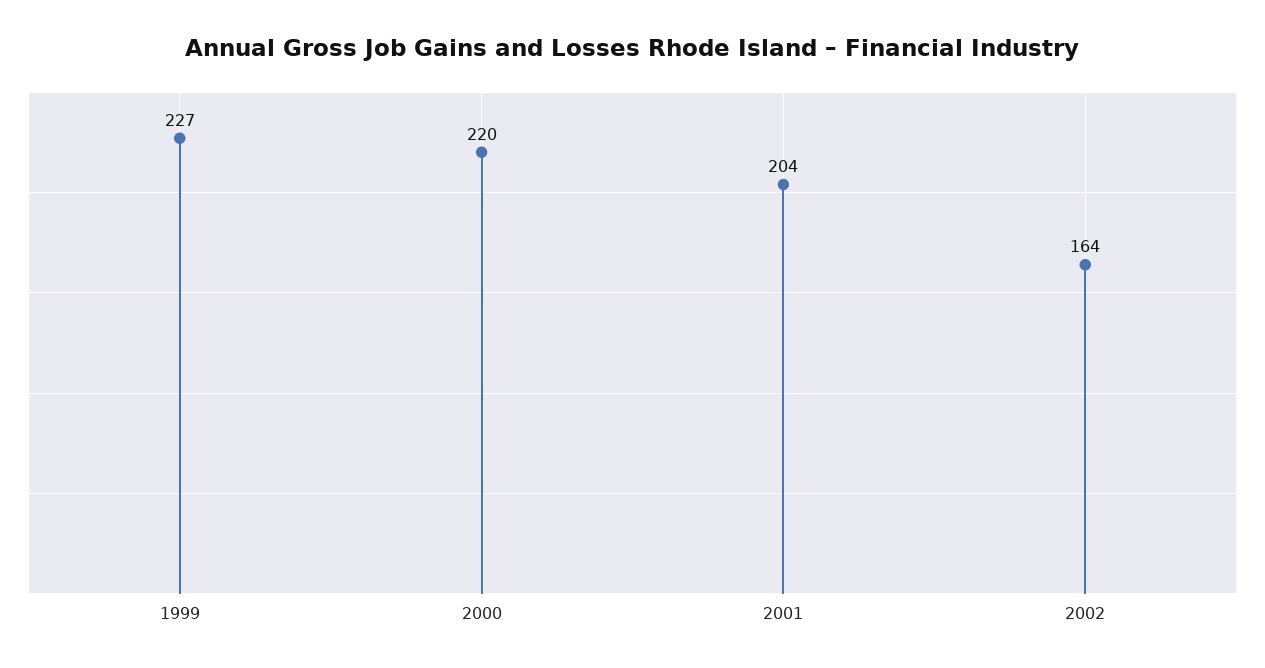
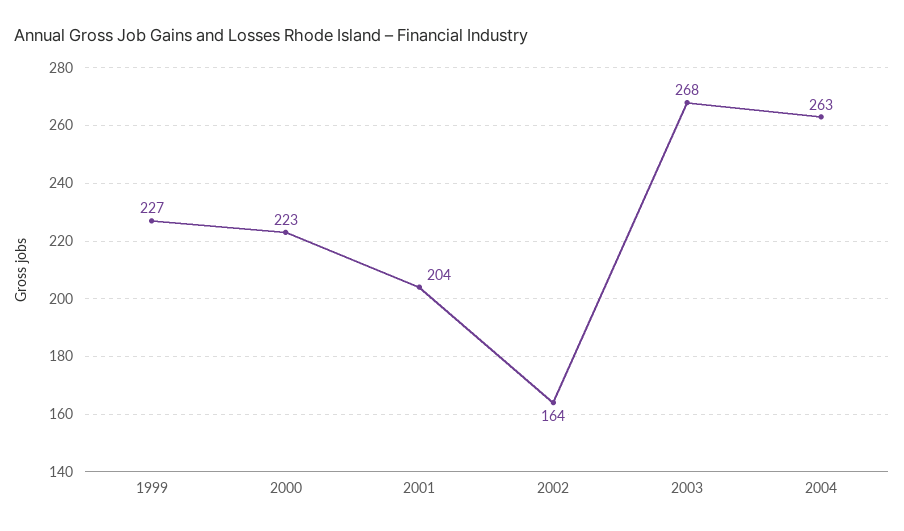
2000: 220 -> 223
2003: none -> 268
2004: none -> 263

